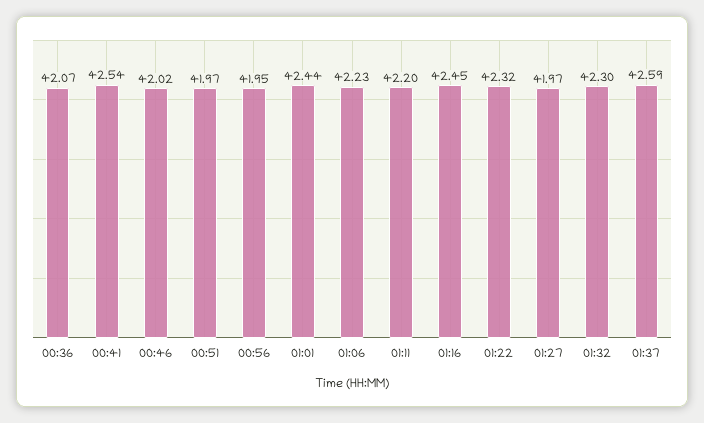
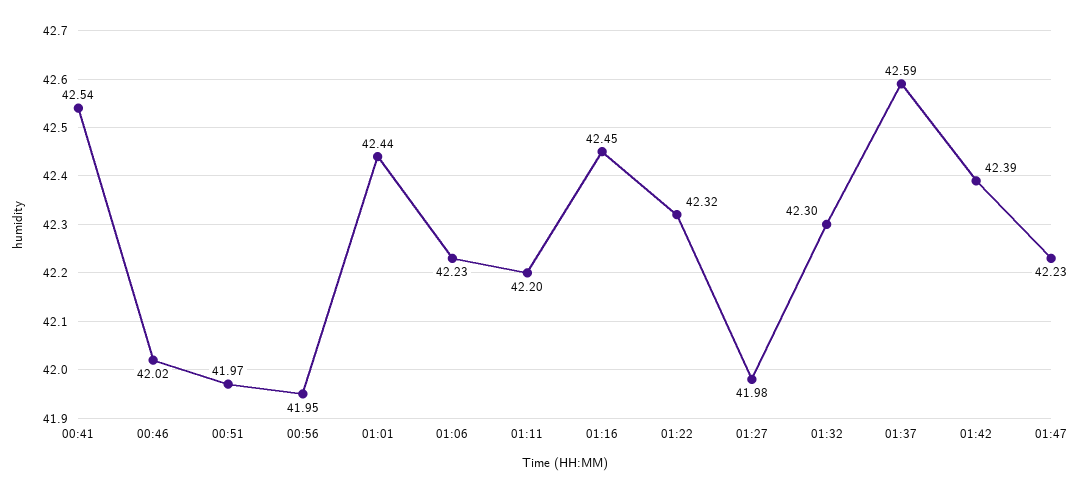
00:36: 42.07 -> none
01:27: 41.97 -> 41.98
01:42: none -> 42.39
01:47: none -> 42.23

